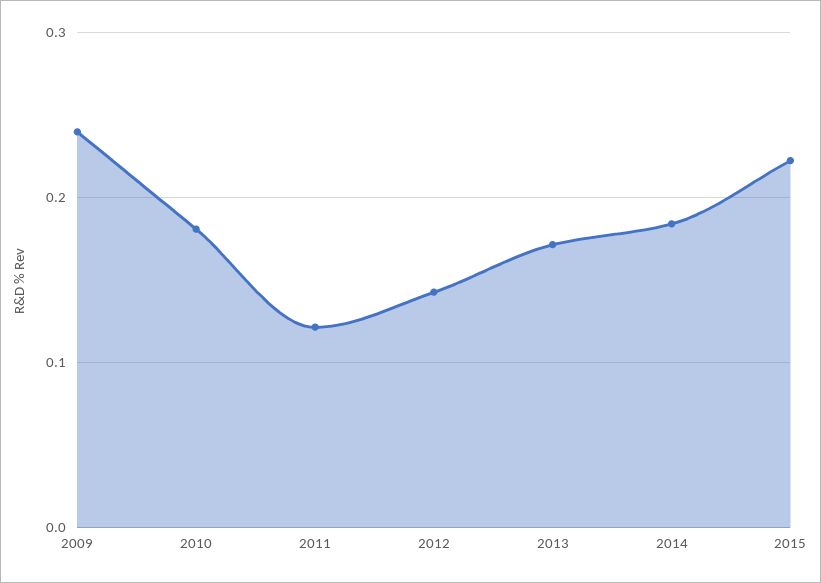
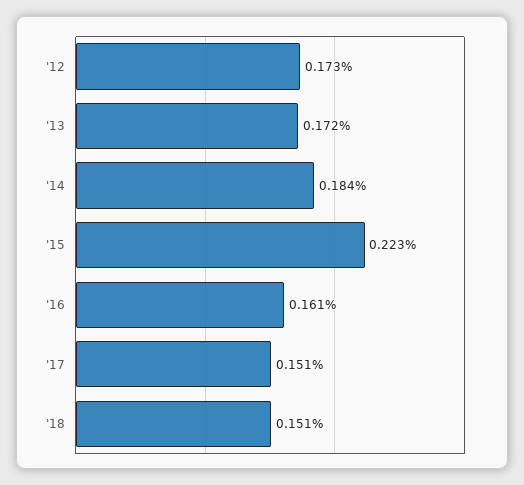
2009: 0.24 -> none
2010: 0.18 -> none
2011: 0.12 -> none
2012: 0.14 -> 0.173
'16: none -> 0.161
'17: none -> 0.151
'18: none -> 0.151

